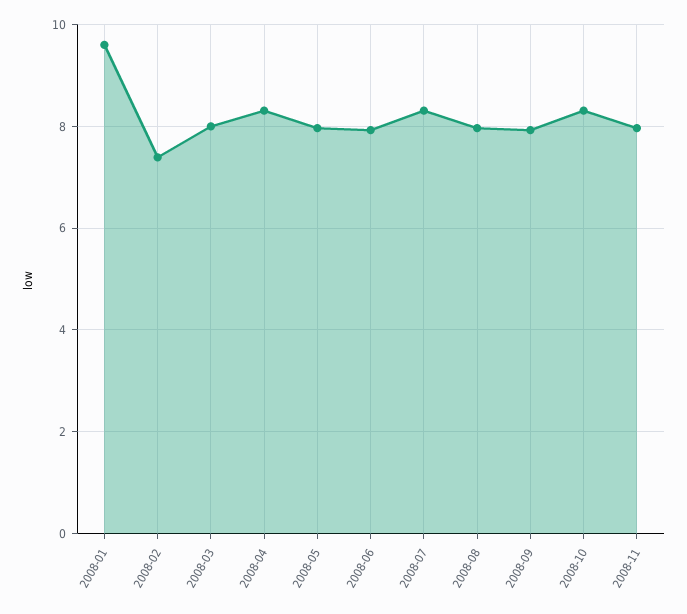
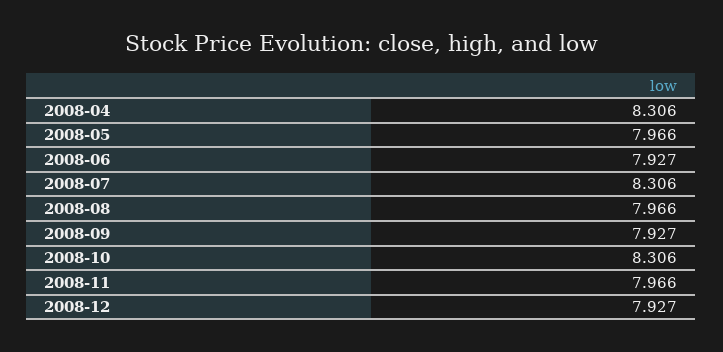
2008-01: 9.6 -> none
2008-02: 7.4 -> none
2008-03: 8 -> none
2008-12: none -> 7.927

